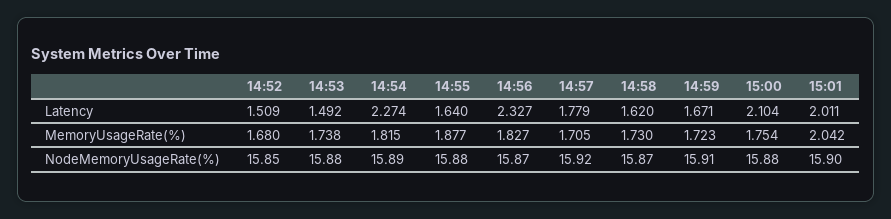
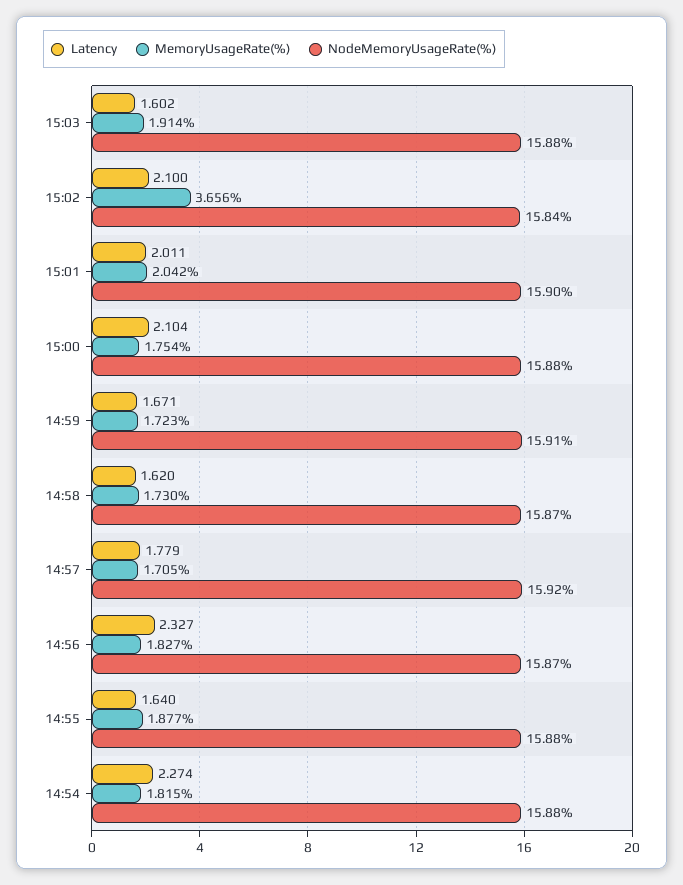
Latency, 14:52: 1.509 -> none
Latency, 14:53: 1.492 -> none
MemoryUsageRate(%), 14:52: 1.68 -> none
MemoryUsageRate(%), 14:53: 1.738 -> none
NodeMemoryUsageRate(%), 14:52: 15.85 -> none
NodeMemoryUsageRate(%), 14:53: 15.88 -> none
NodeMemoryUsageRate(%), 14:54: 15.89 -> 15.88
Latency, 15:03: none -> 1.602
MemoryUsageRate(%), 15:03: none -> 1.914
NodeMemoryUsageRate(%), 15:03: none -> 15.88
Latency, 15:02: none -> 2.1
MemoryUsageRate(%), 15:02: none -> 3.656
NodeMemoryUsageRate(%), 15:02: none -> 15.84

